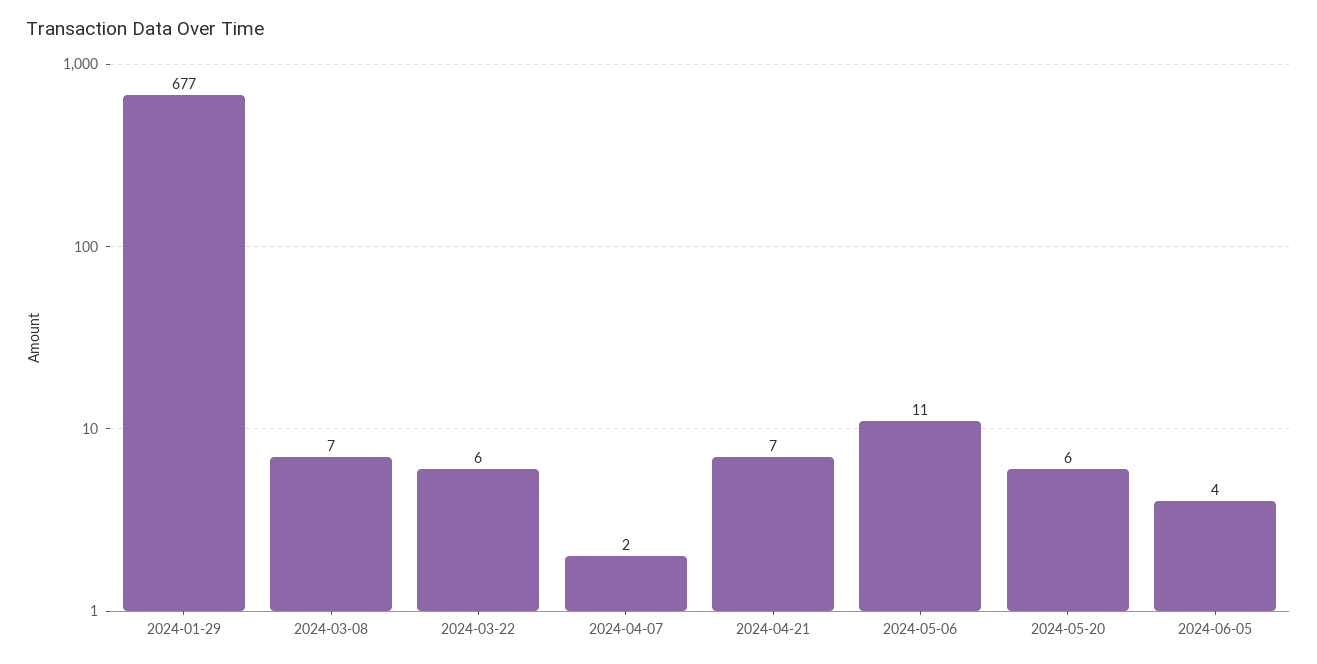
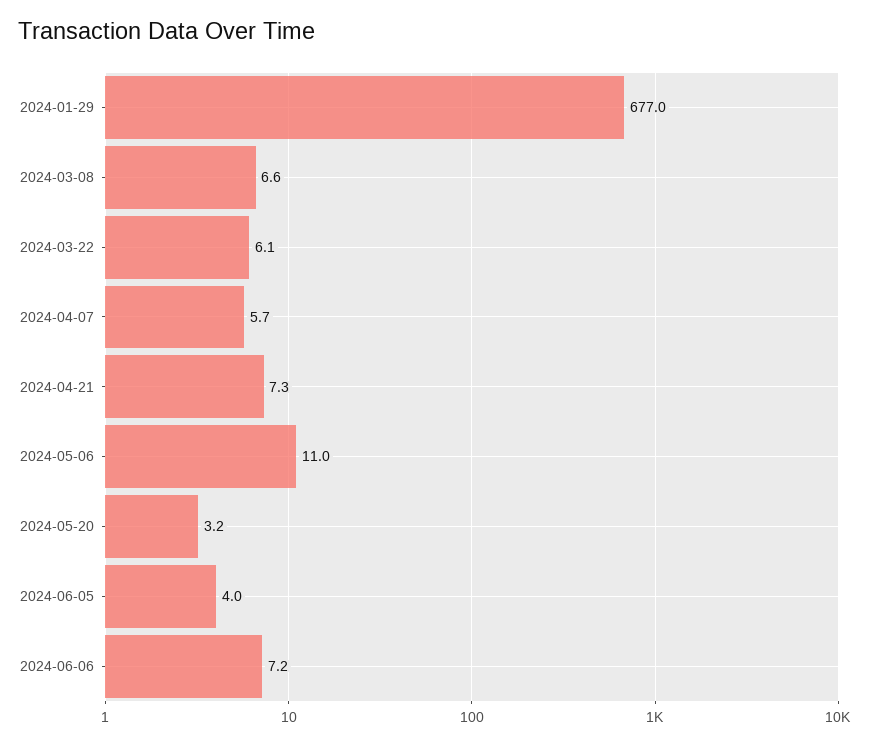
2024-04-07: 2 -> 5.7
2024-05-20: 6 -> 3.2
2024-06-06: none -> 7.2

